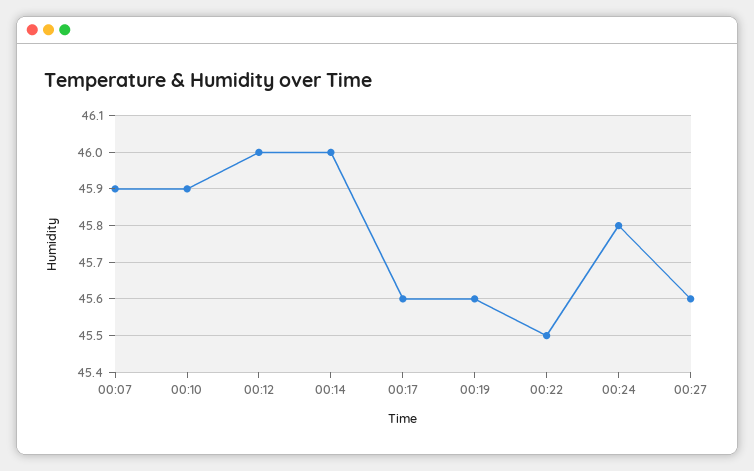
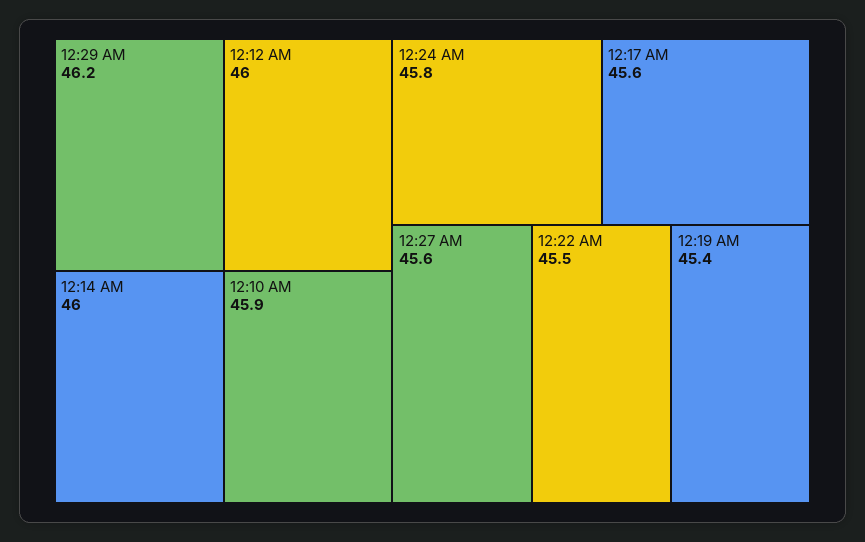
00:07: 45.9 -> none
00:19: 45.6 -> 45.4
12:29 AM: none -> 46.2

